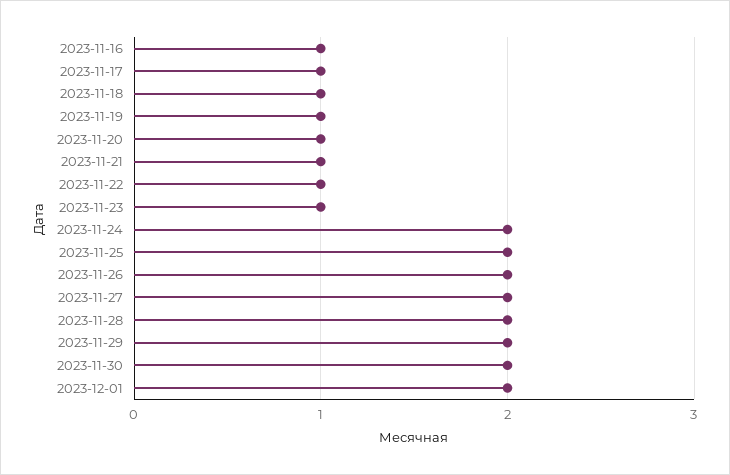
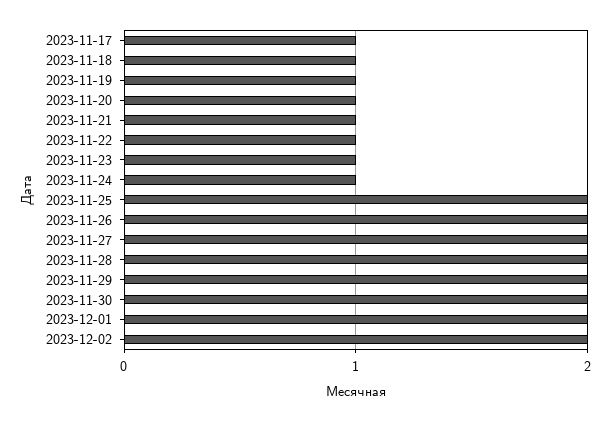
2023-11-16: 1 -> none
2023-11-24: 2 -> 1
2023-12-02: none -> 2

